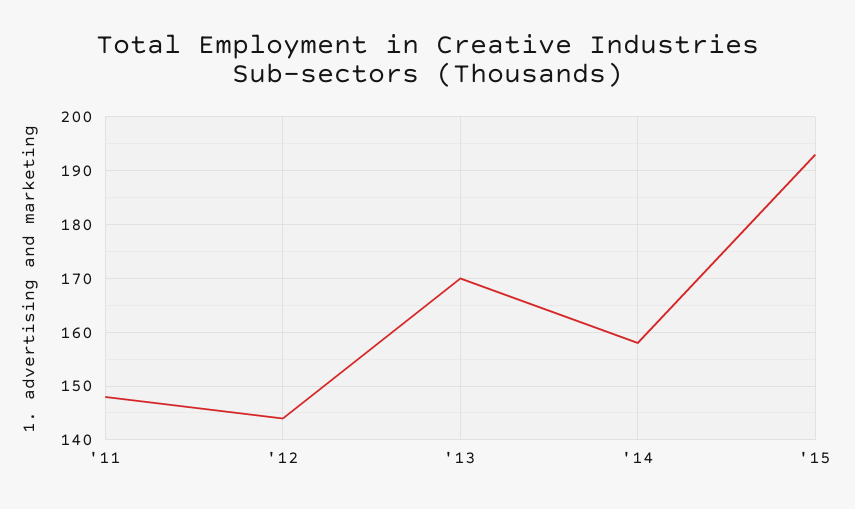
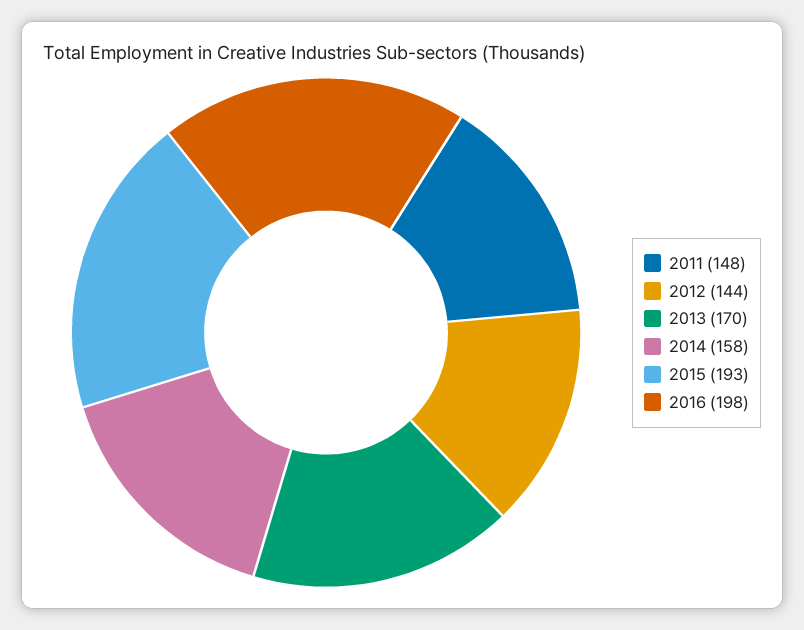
2016: none -> 198

